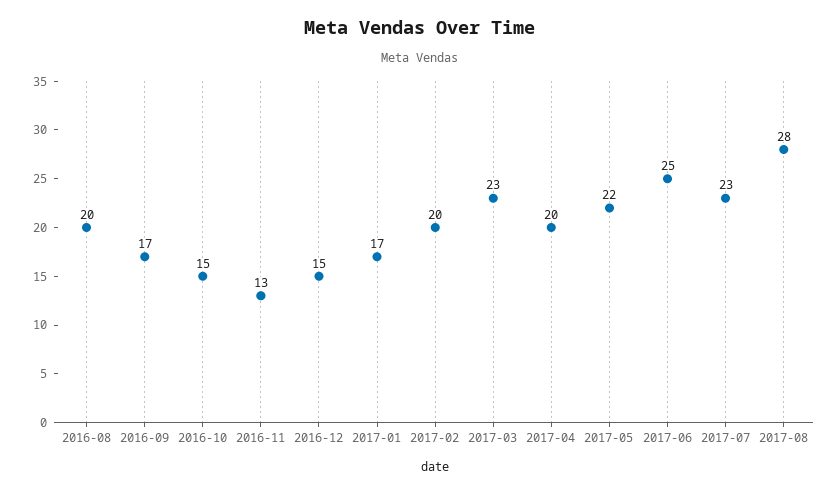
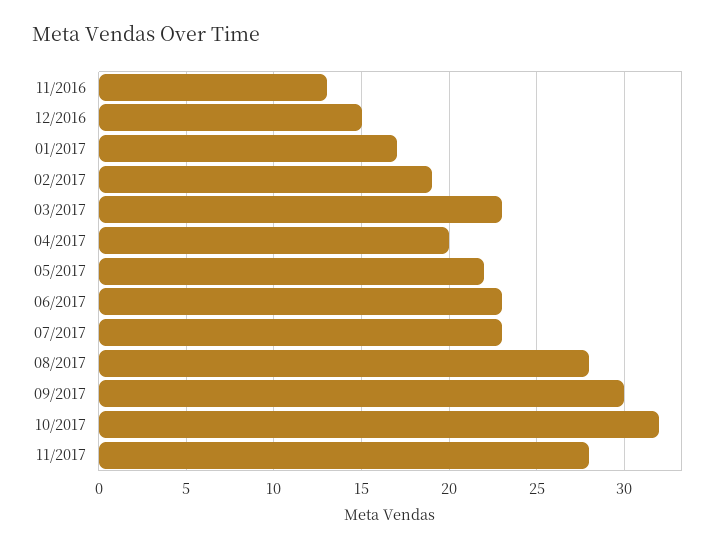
2016-08: 20 -> none
2016-09: 17 -> none
2016-10: 15 -> none
2017-02: 20 -> 19
2017-06: 25 -> 23
09/2017: none -> 30
10/2017: none -> 32
11/2017: none -> 28

